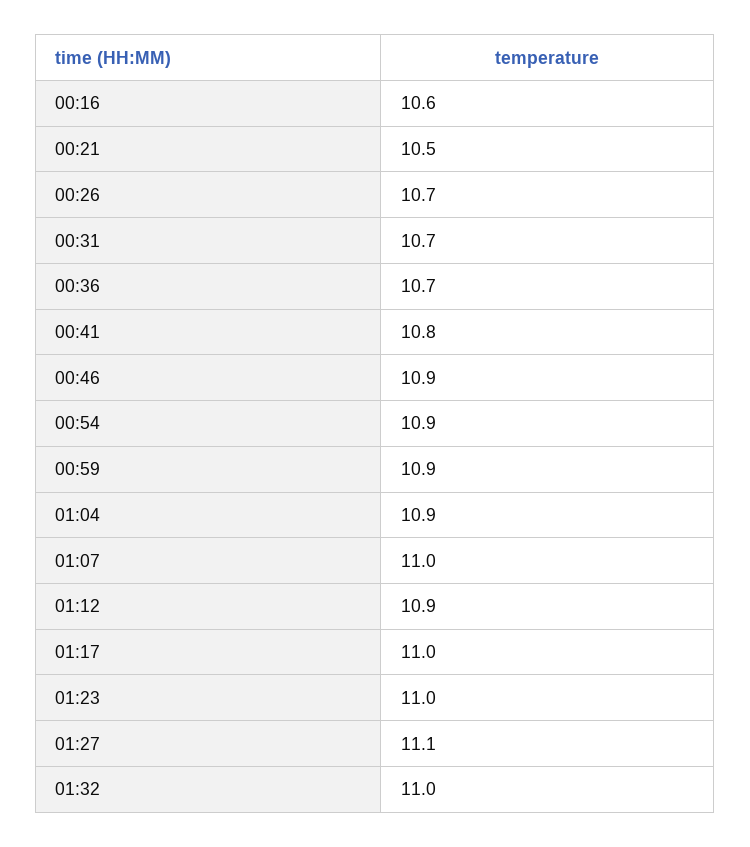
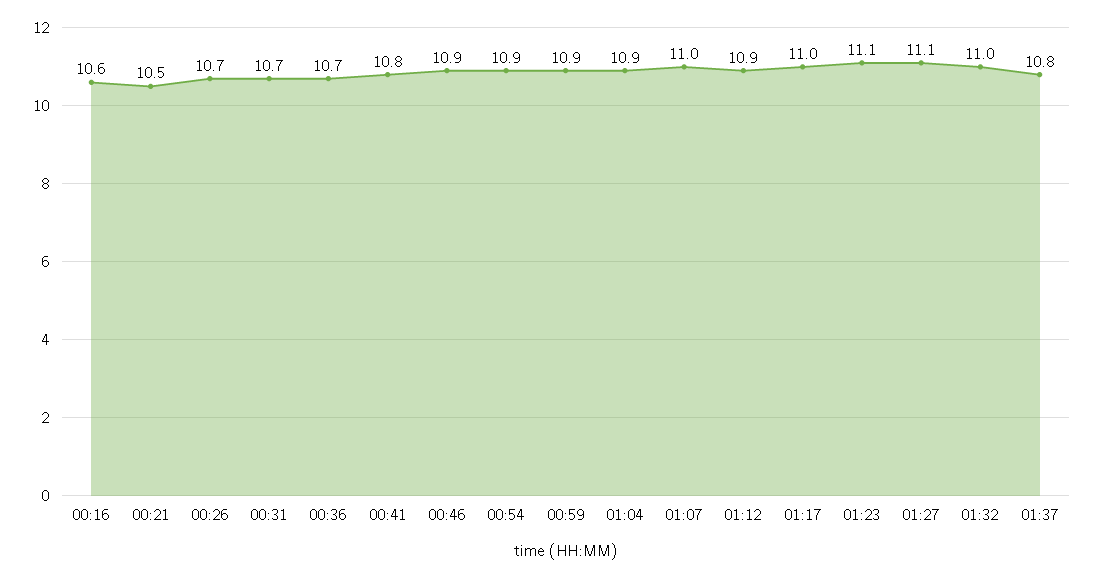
01:23: 11 -> 11.1
01:37: none -> 10.8

